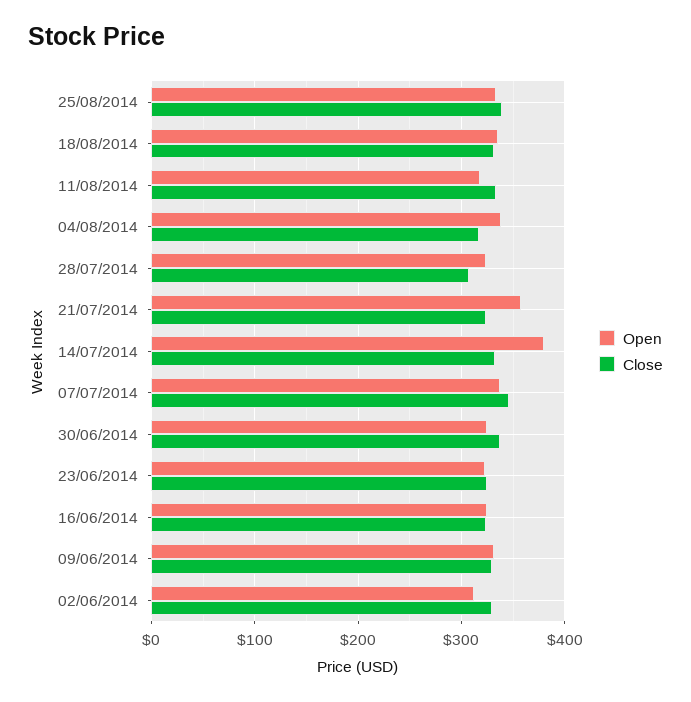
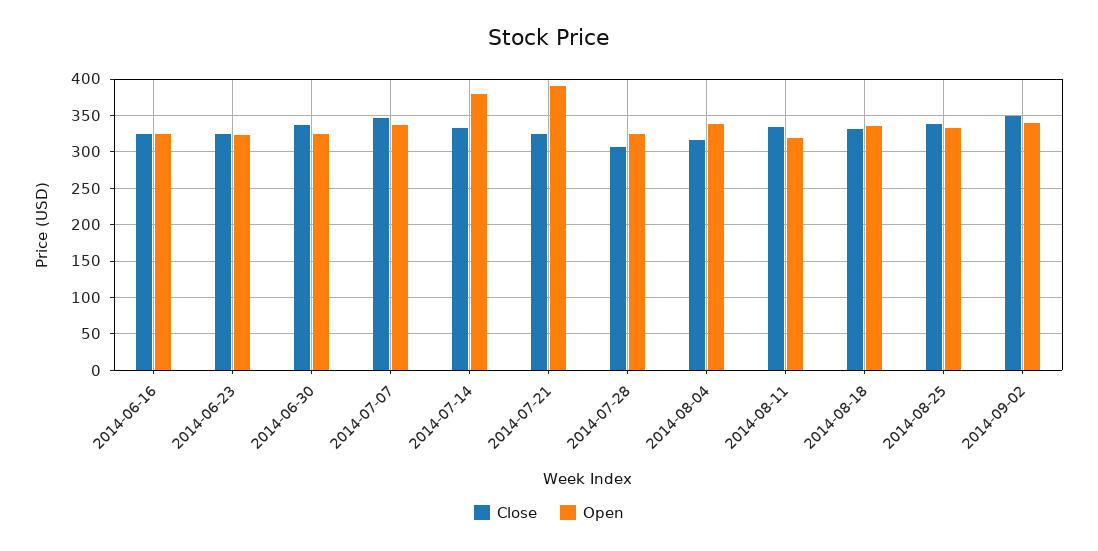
Open, 21/07/2014: 360 -> 390
Open, 09/06/2014: 330 -> none
Close, 09/06/2014: 330 -> none
Open, 02/06/2014: 310 -> none
Close, 02/06/2014: 330 -> none
Close, 2014-09-02: none -> 350
Open, 2014-09-02: none -> 340

